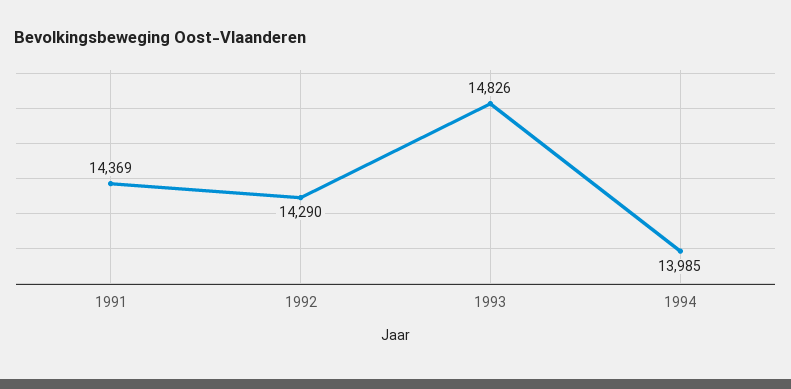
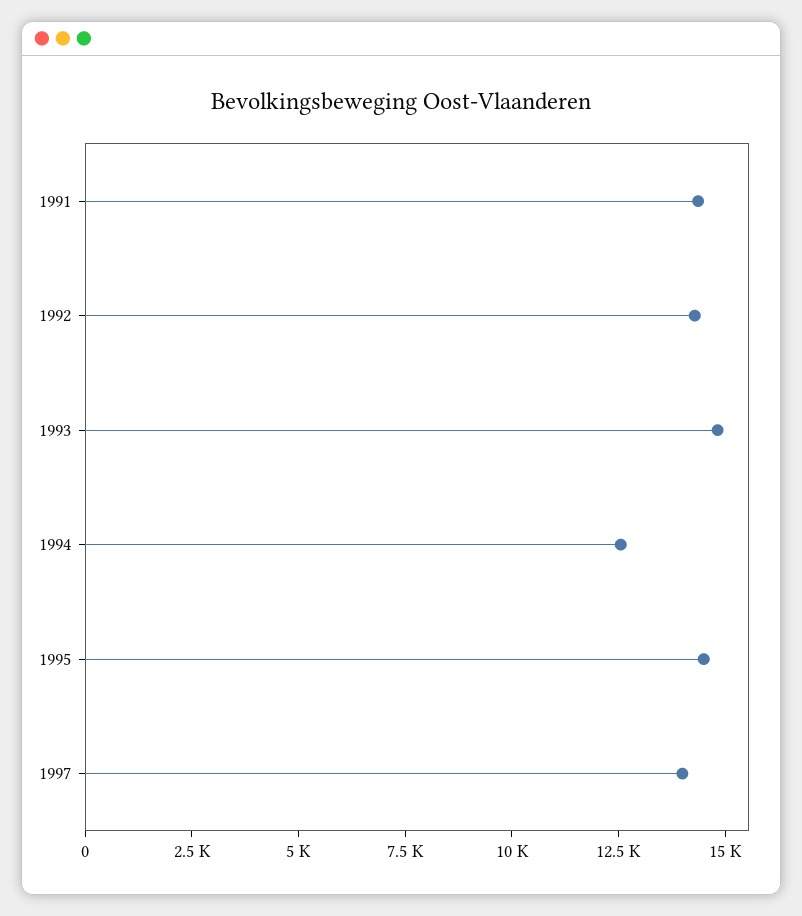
1994: 13985 -> 12500
1995: none -> 14500
1997: none -> 14000

